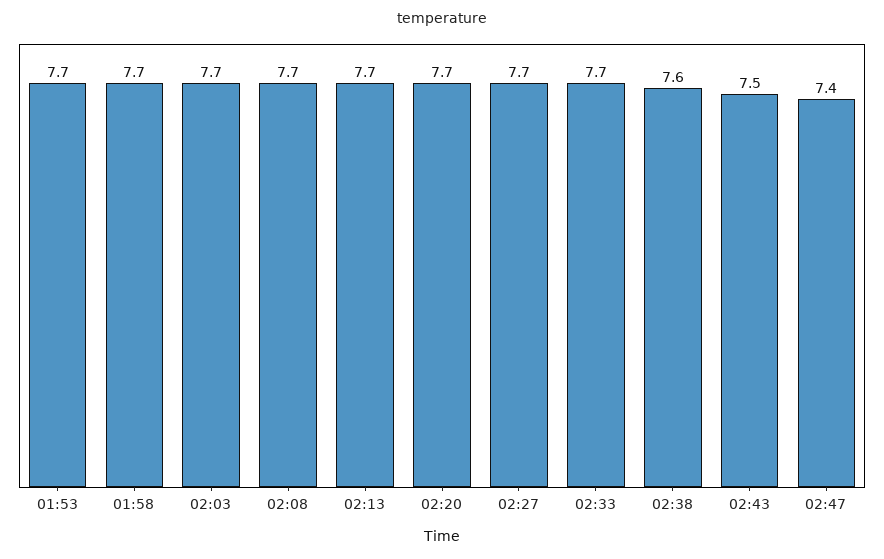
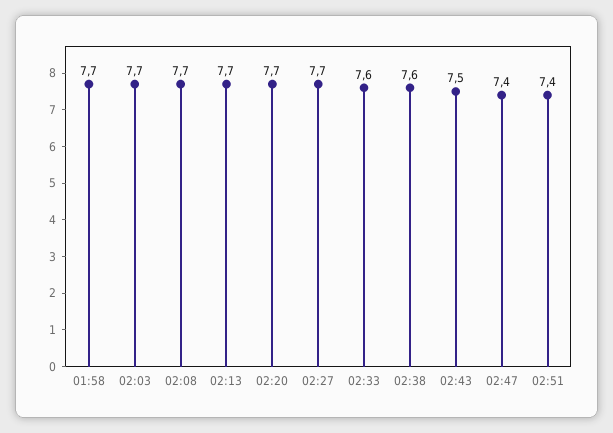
01:53: 7.7 -> none
02:33: 7.7 -> 7.6
02:51: none -> 7.4

